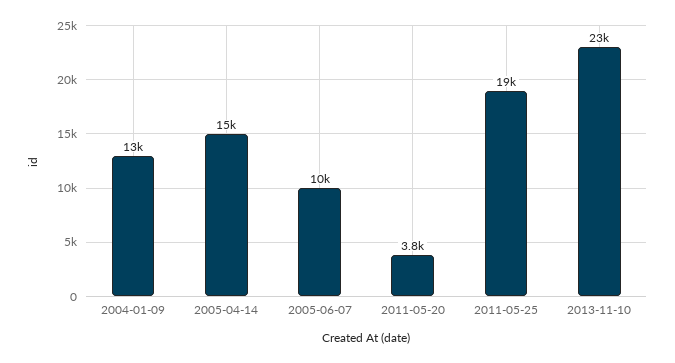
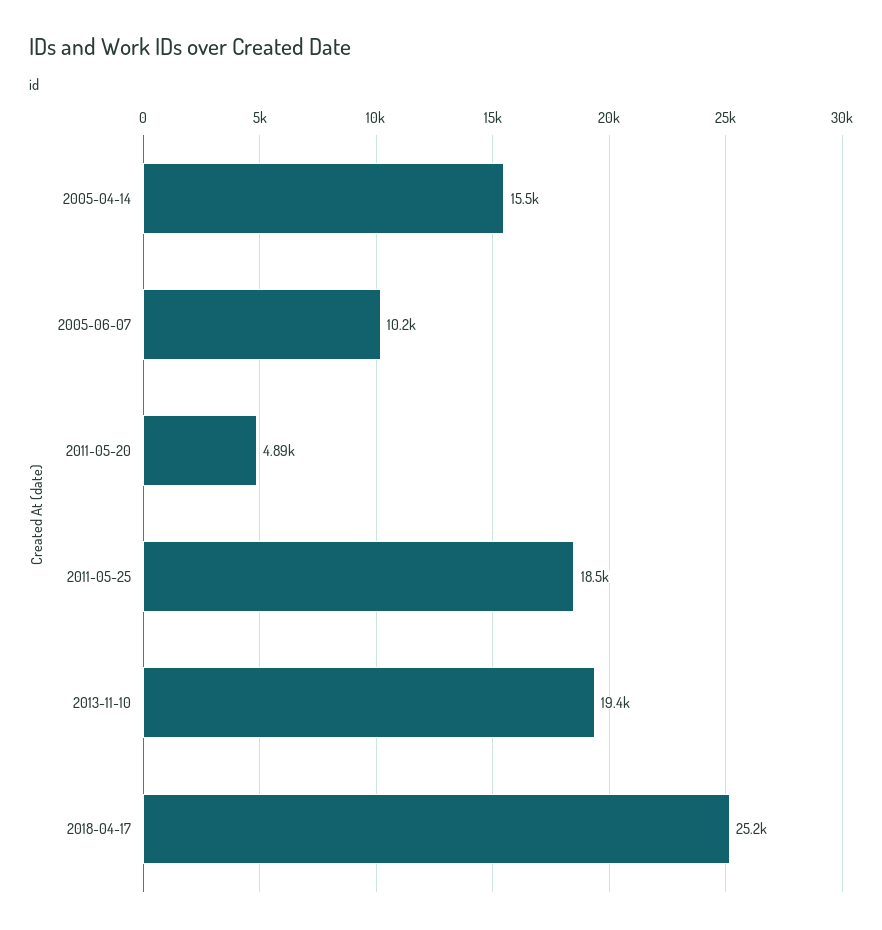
2004-01-09: 13000 -> none
2011-05-20: 3800 -> 4890
2013-11-10: 23000 -> 19400
2018-04-17: none -> 25200

